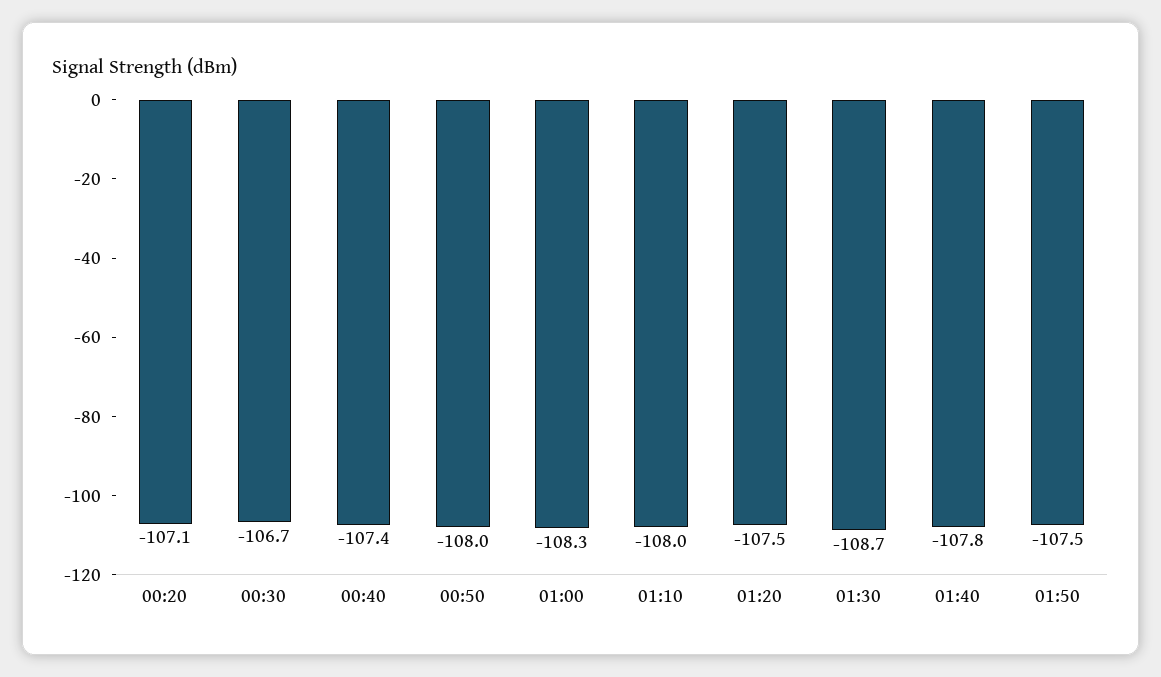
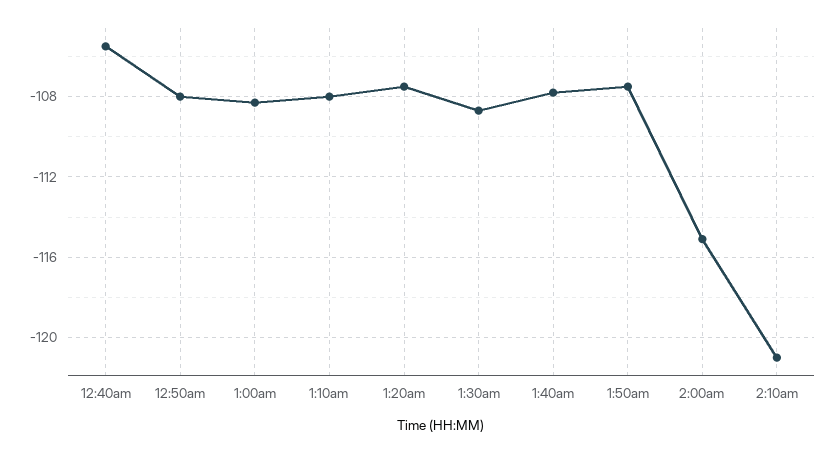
00:20: -107.1 -> none
00:30: -106.7 -> none
00:40: -107.4 -> -105.5
2:00am: none -> -115
2:10am: none -> -121

